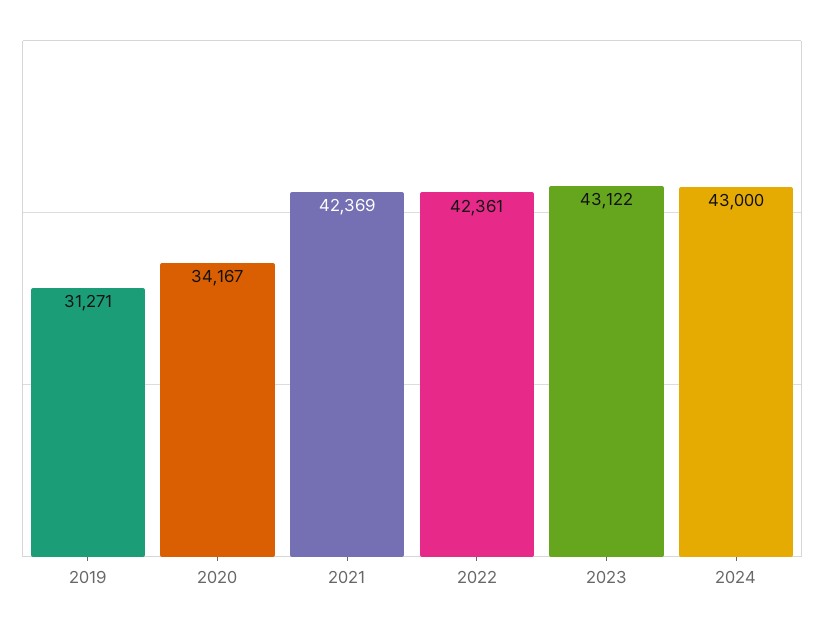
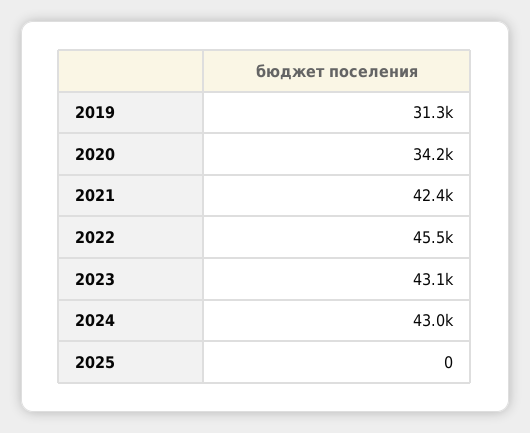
2022: 42361 -> 45500
2025: none -> 0

